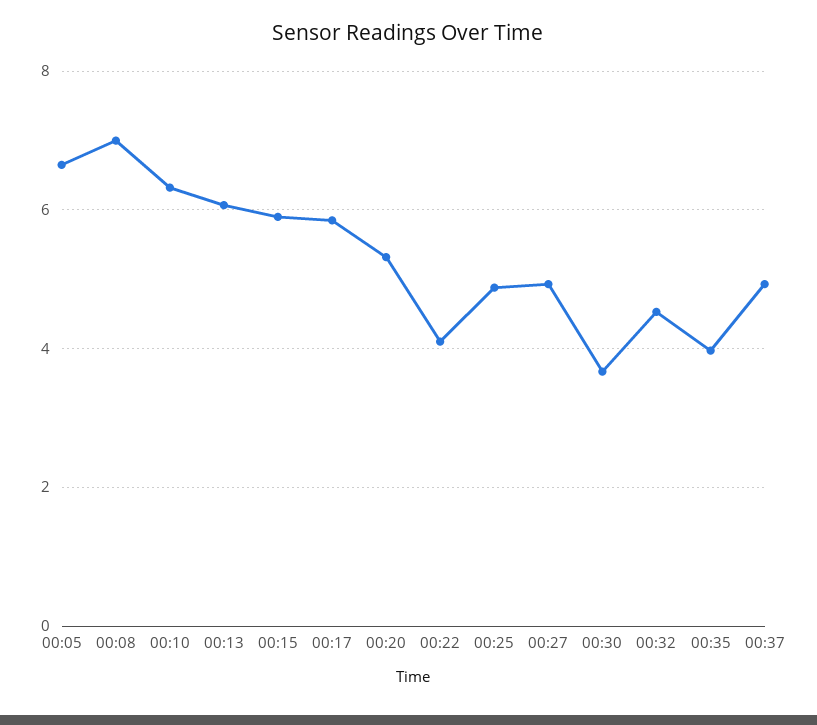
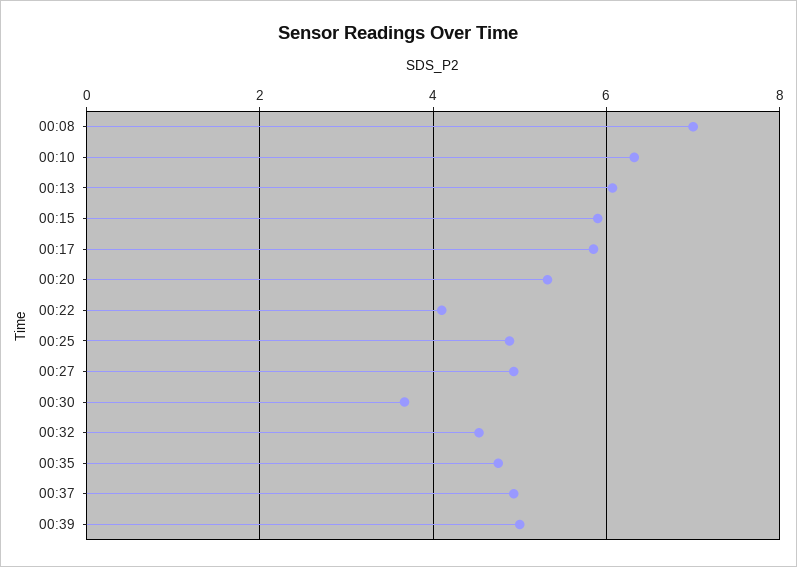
00:05: 6.6 -> none
00:35: 4 -> 4.8
00:39: none -> 5

